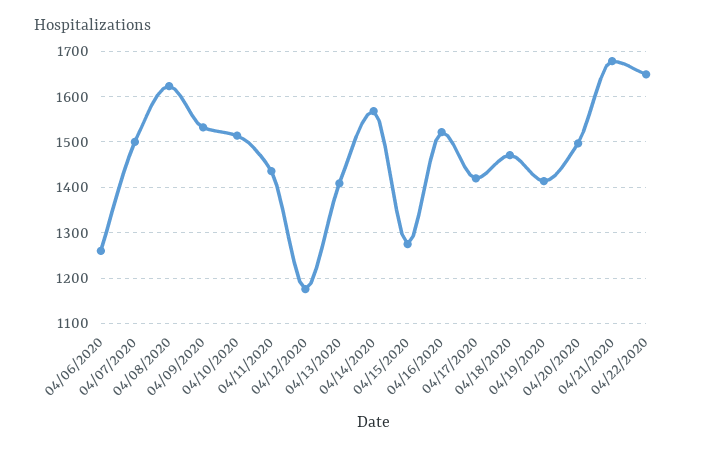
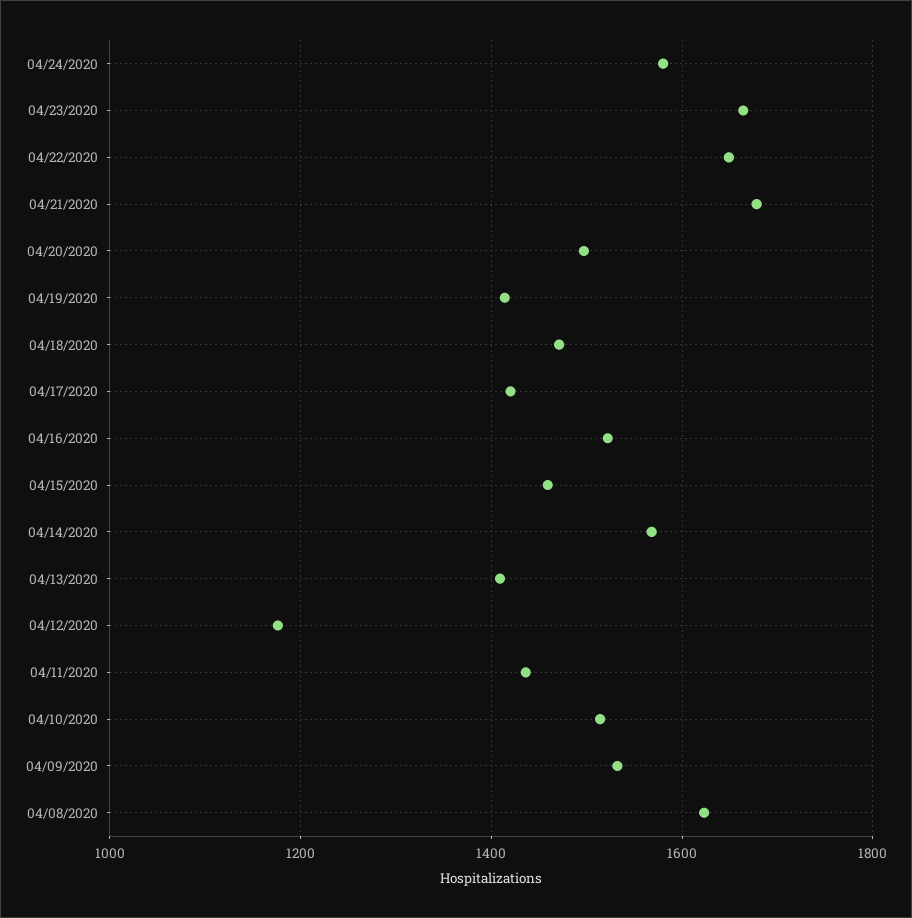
04/06/2020: 1260 -> none
04/07/2020: 1500 -> none
04/15/2020: 1280 -> 1460
04/24/2020: none -> 1580
04/23/2020: none -> 1660

